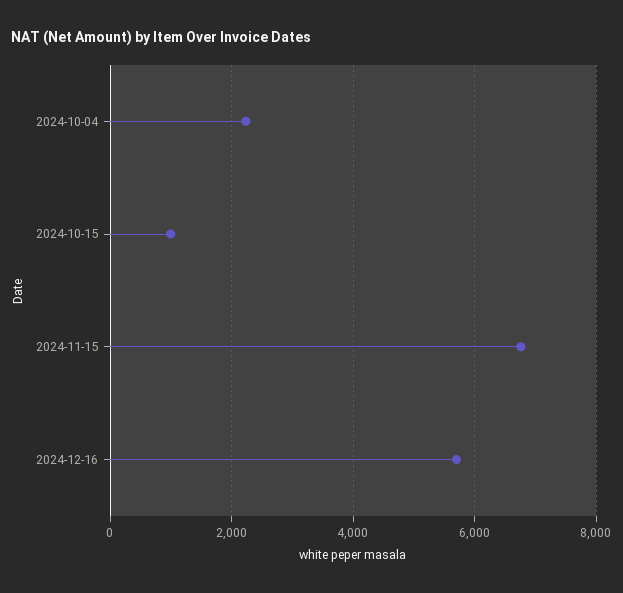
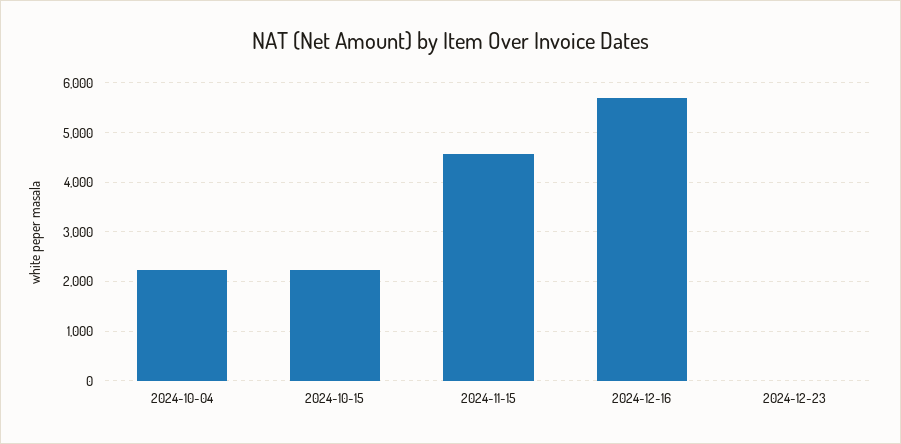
2024-10-15: 1000 -> 2200
2024-11-15: 6800 -> 4600
2024-12-23: none -> 0

